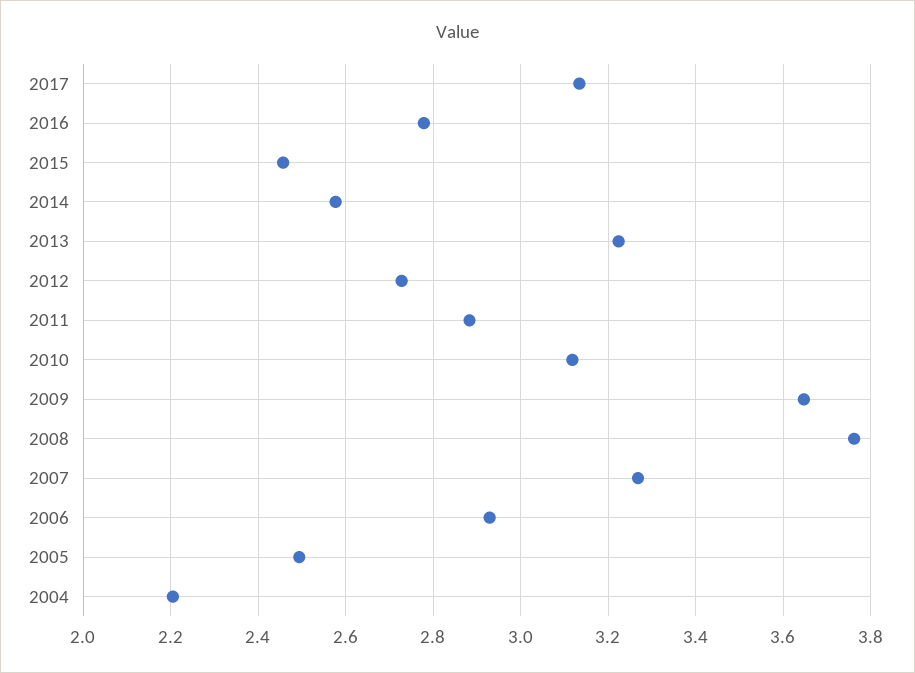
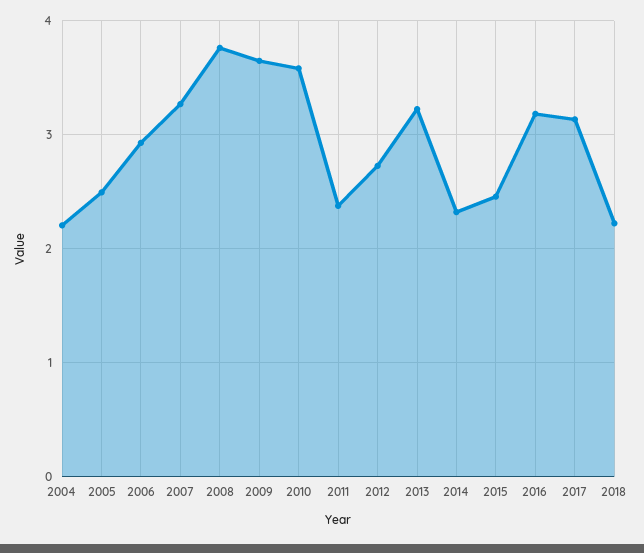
2016: 2.78 -> 3.2
2014: 2.58 -> 2.3
2011: 2.88 -> 2.4
2010: 3.12 -> 3.6
2018: none -> 2.2

